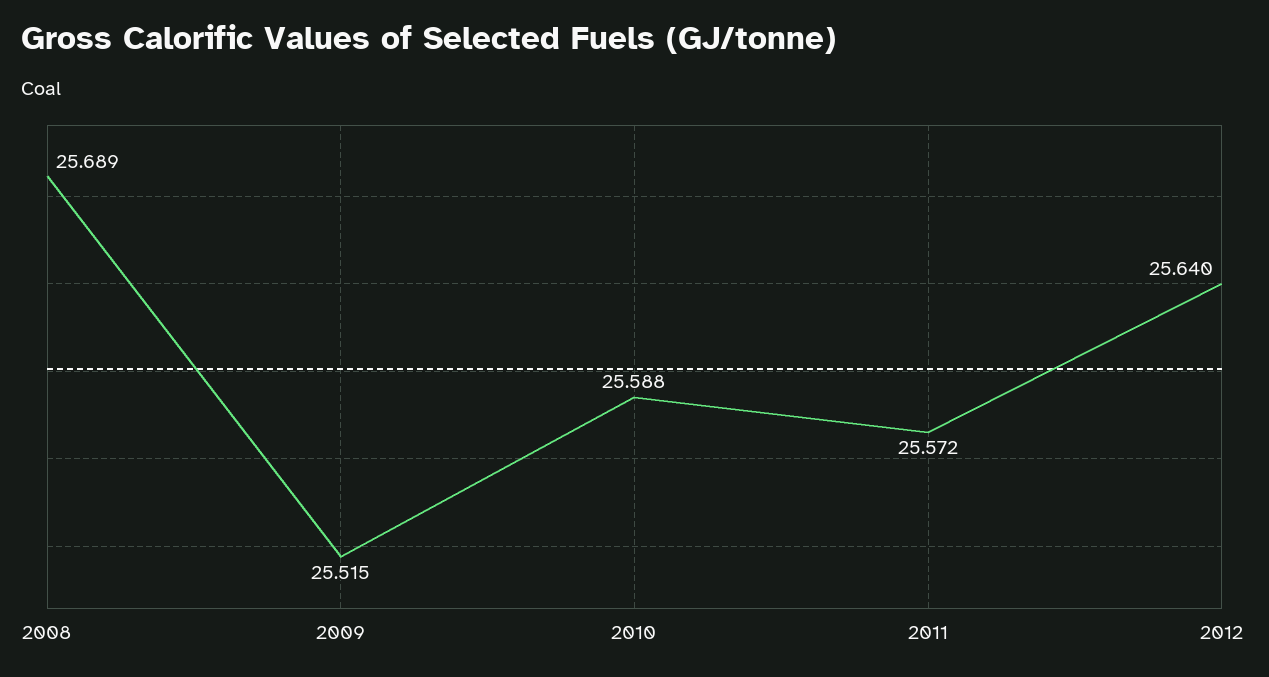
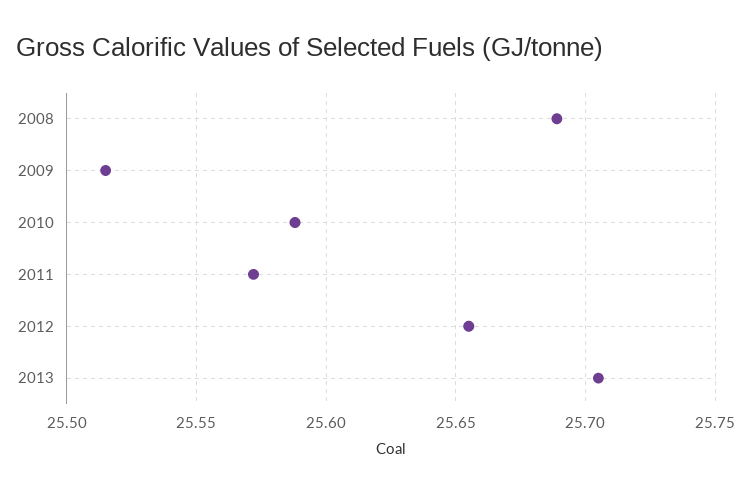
2012: 25.64 -> 25.655
2013: none -> 25.705

